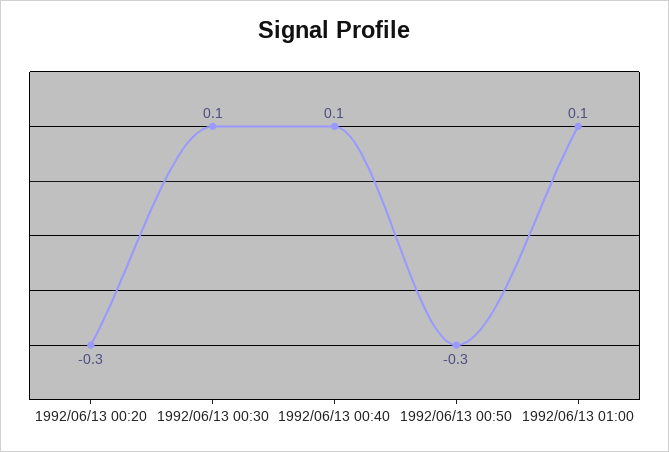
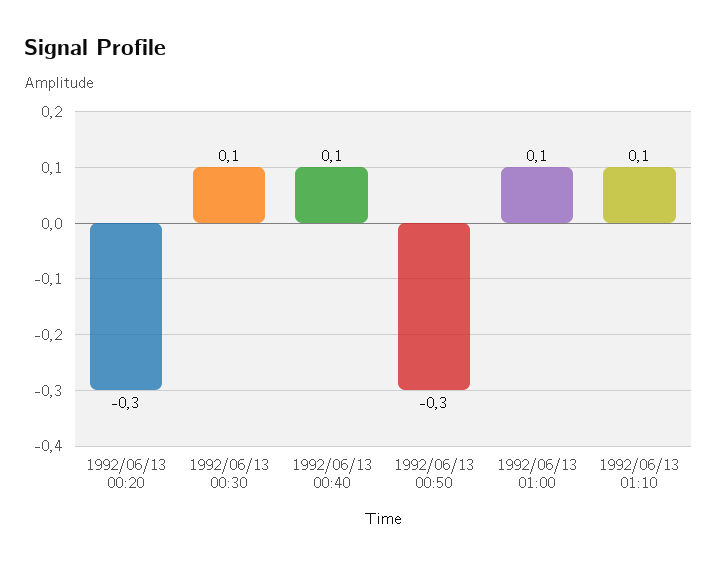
1992/06/13 01:10: none -> 0.1

